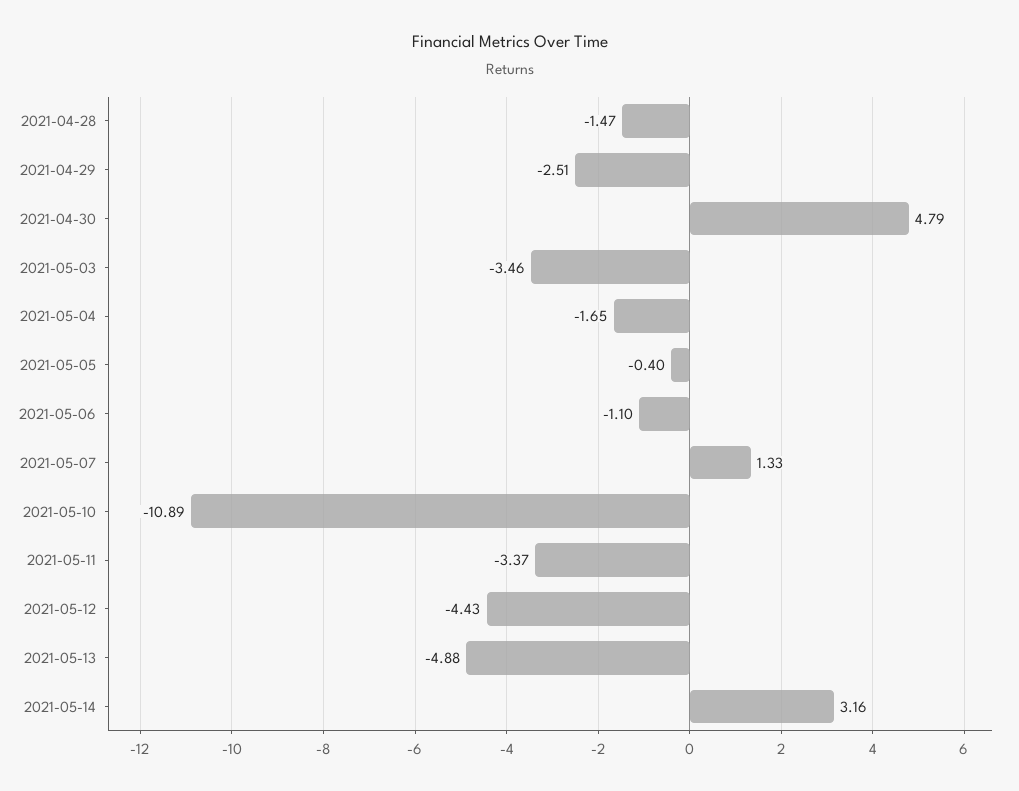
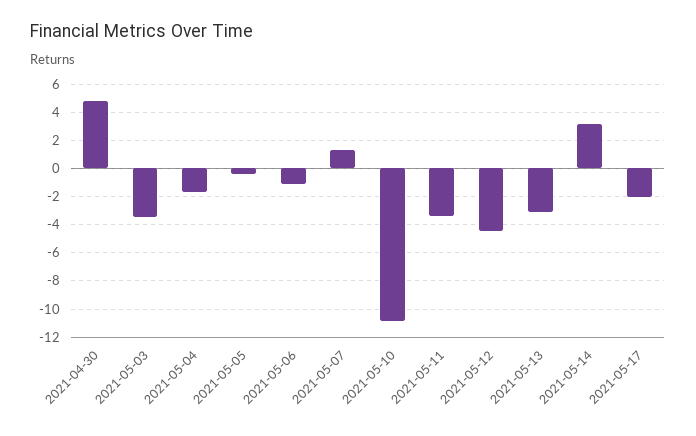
2021-04-28: -1.47 -> none
2021-04-29: -2.51 -> none
2021-05-13: -4.88 -> -3
2021-05-17: none -> -2

